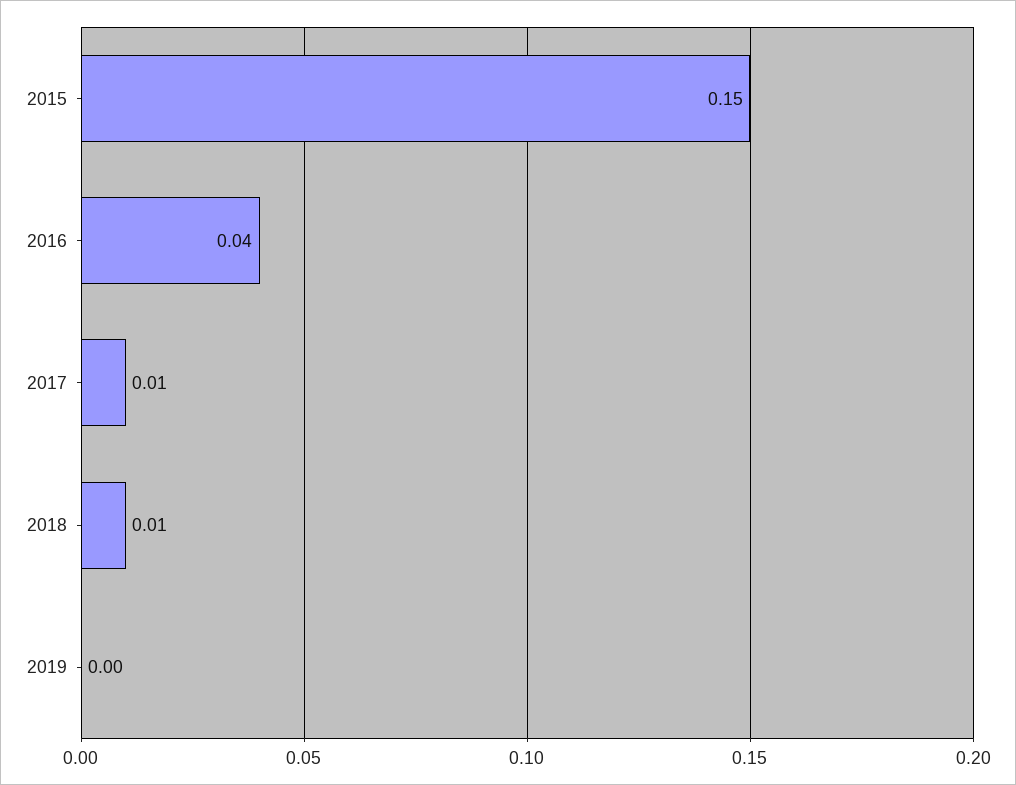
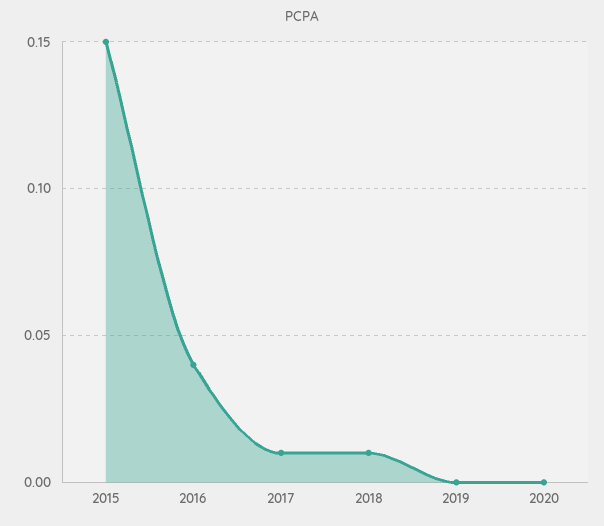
2020: none -> 0

